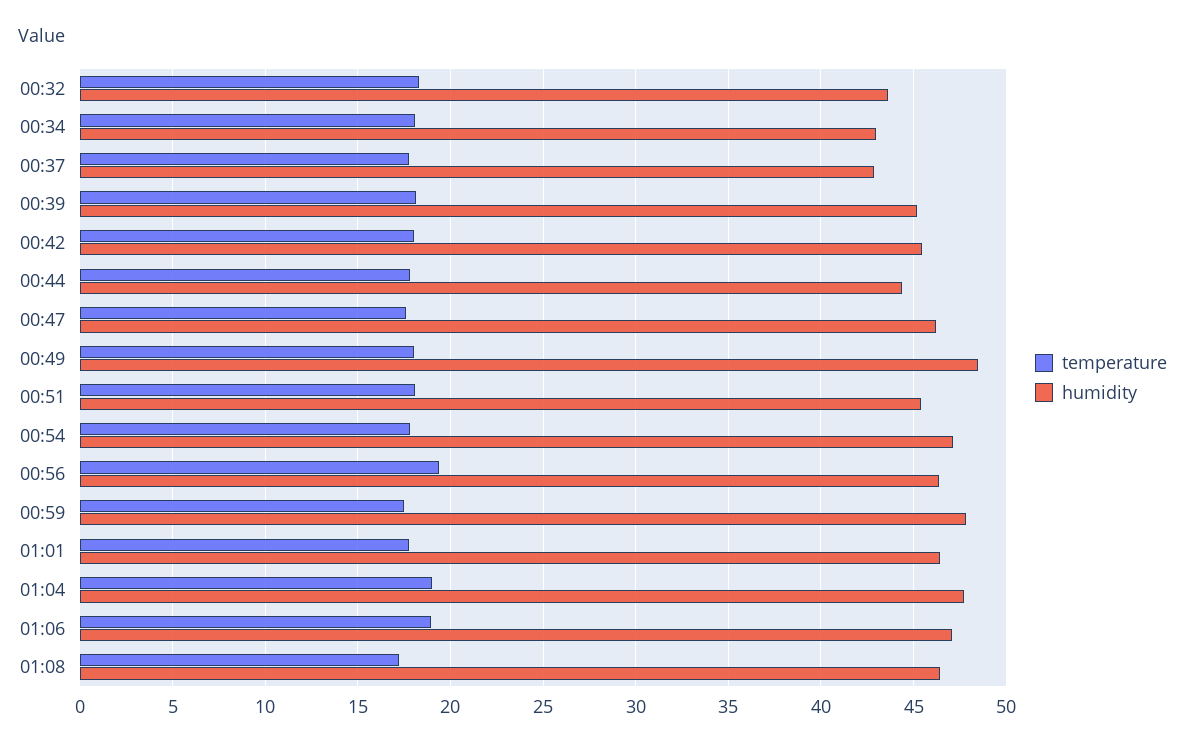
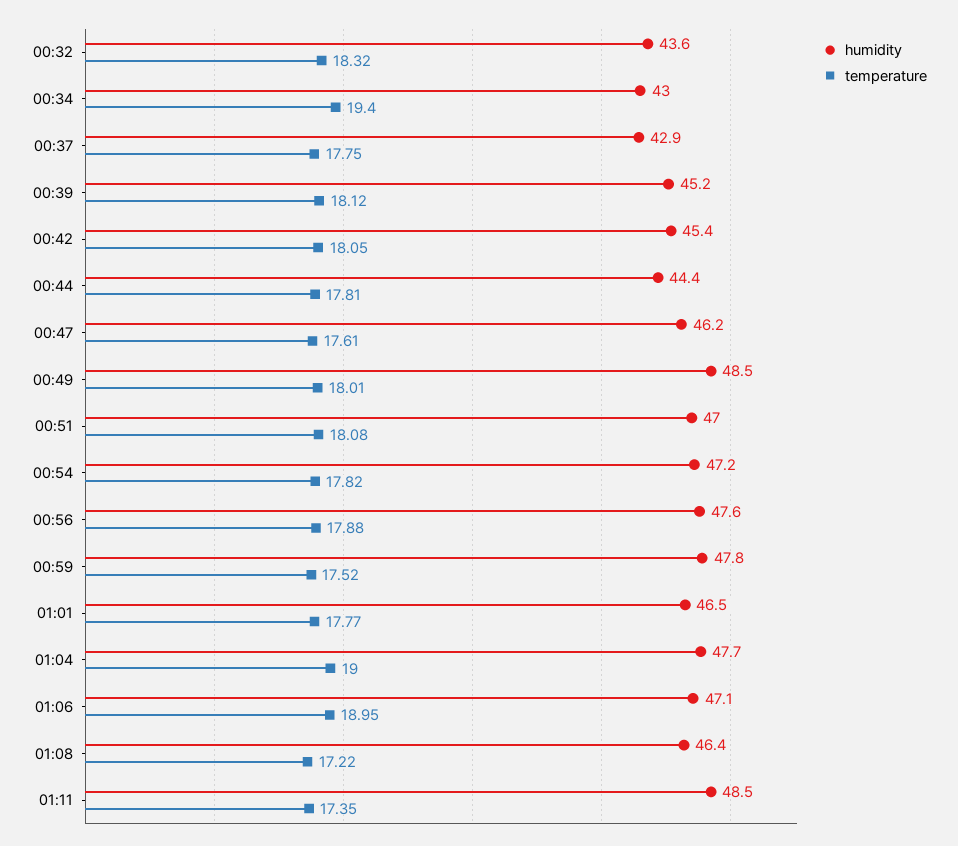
temperature, 00:34: 18 -> 19.4
humidity, 00:51: 45.5 -> 47
temperature, 00:56: 19.5 -> 17.88
humidity, 00:56: 46.5 -> 47.6
humidity, 01:11: none -> 48.5
temperature, 01:11: none -> 17.35

